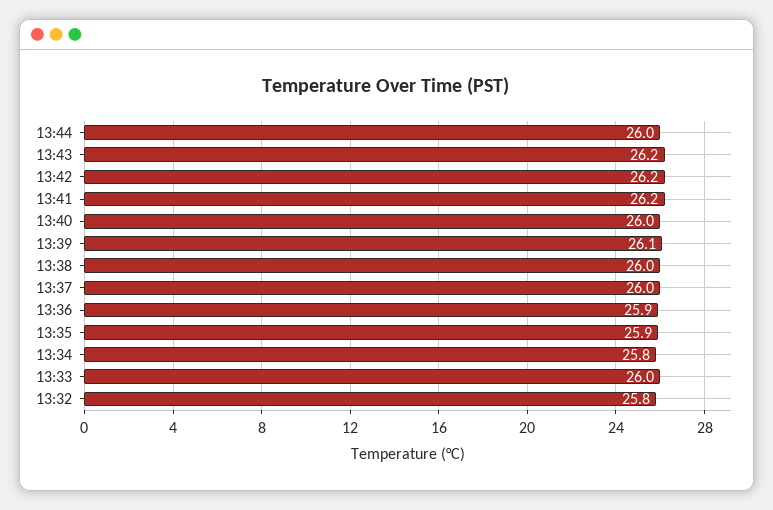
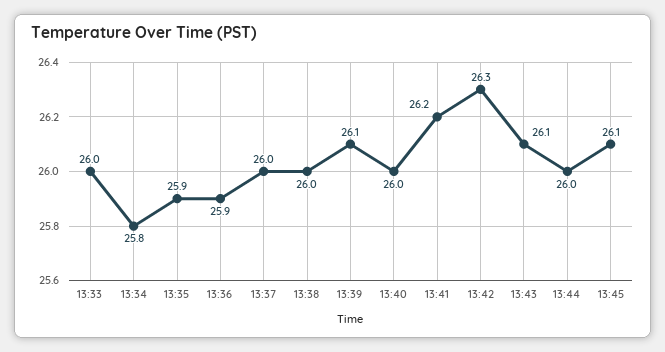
13:43: 26.2 -> 26.1
13:42: 26.2 -> 26.3
13:32: 25.8 -> none
13:45: none -> 26.1

